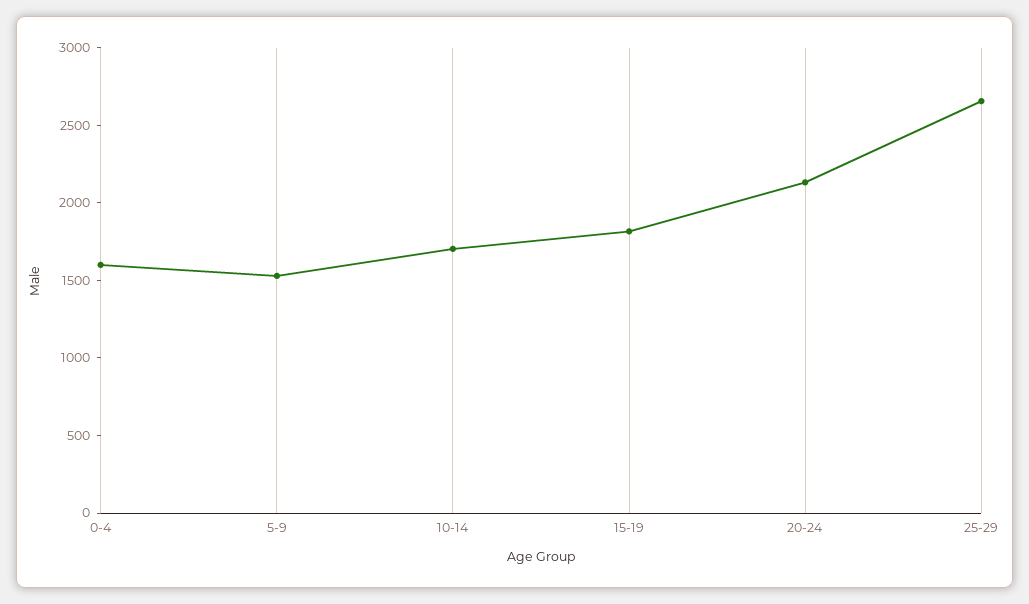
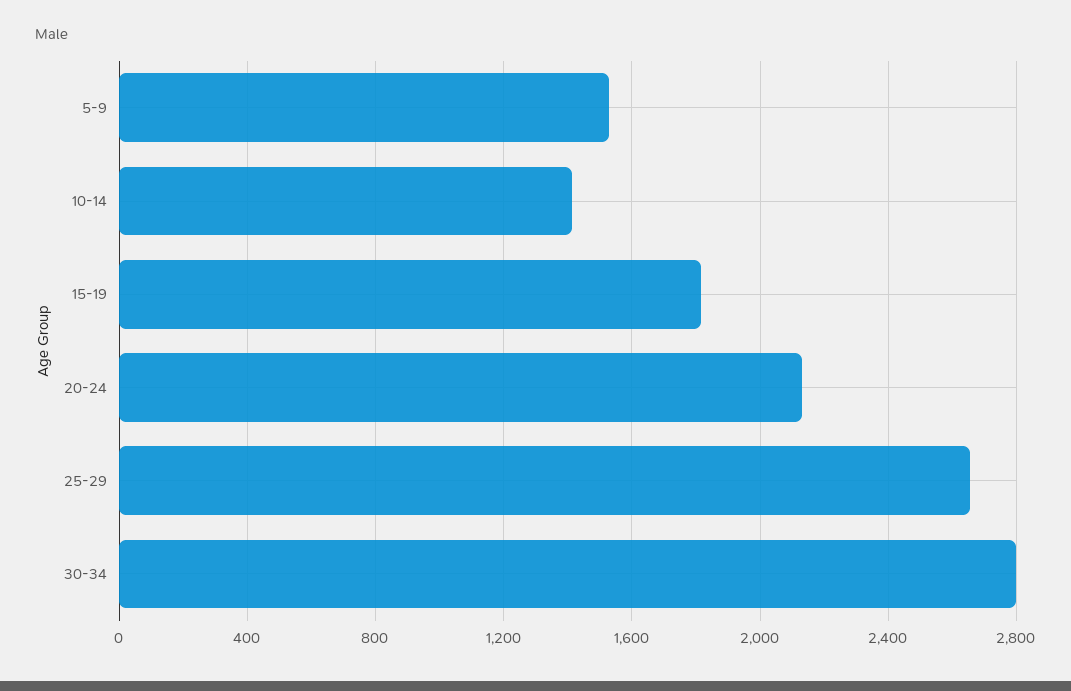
0-4: 1600 -> none
10-14: 1700 -> 1400
30-34: none -> 2800

